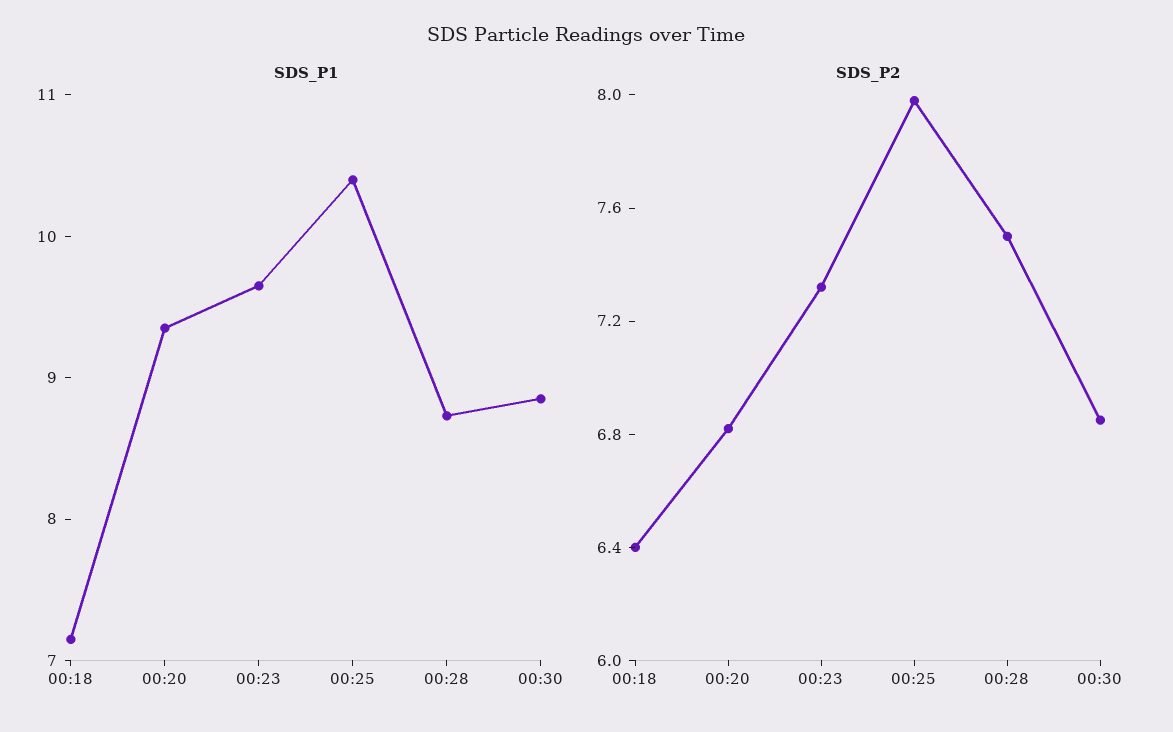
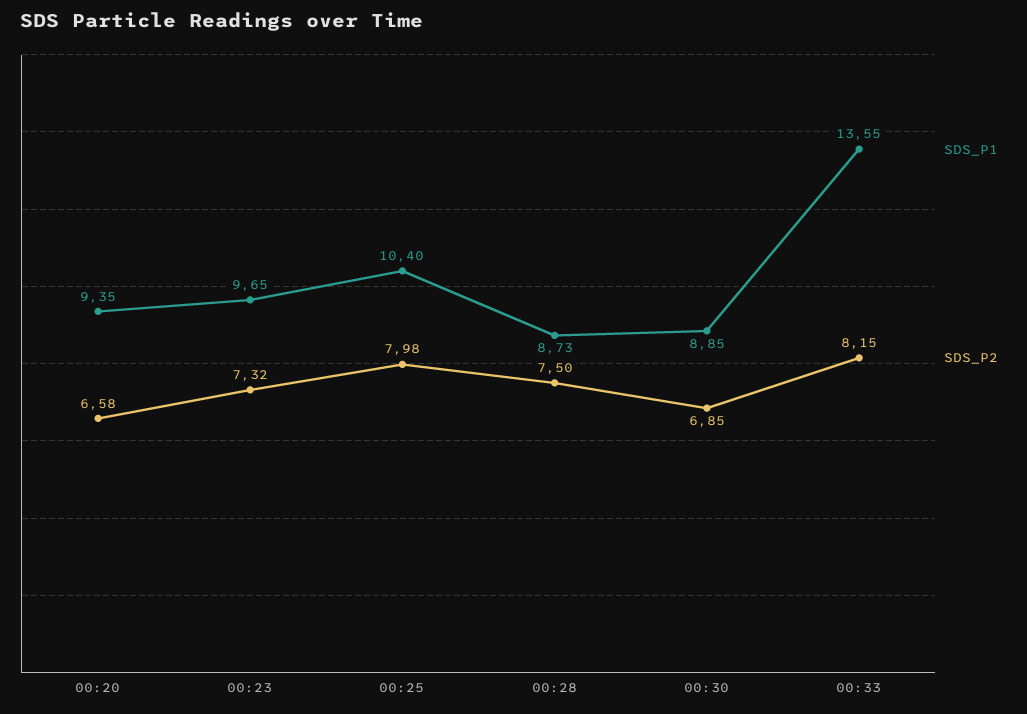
SDS_P1, 00:18: 7.2 -> none
SDS_P2, 00:18: 6.4 -> none
SDS_P2, 00:20: 6.8 -> 6.58
SDS_P1, 00:33: none -> 13.55
SDS_P2, 00:33: none -> 8.15

